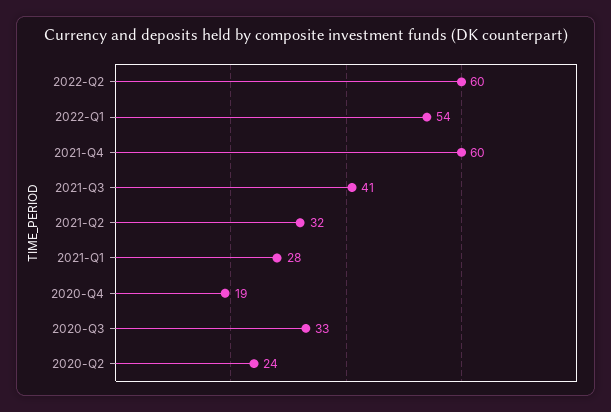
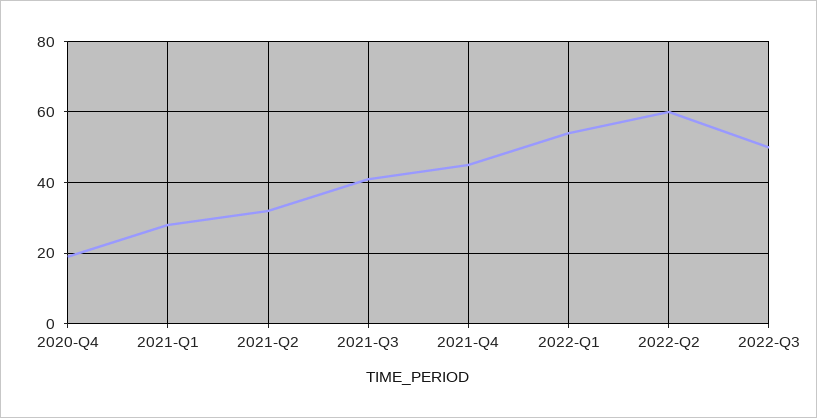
2021-Q4: 60 -> 45
2020-Q3: 33 -> none
2020-Q2: 24 -> none
2022-Q3: none -> 50

